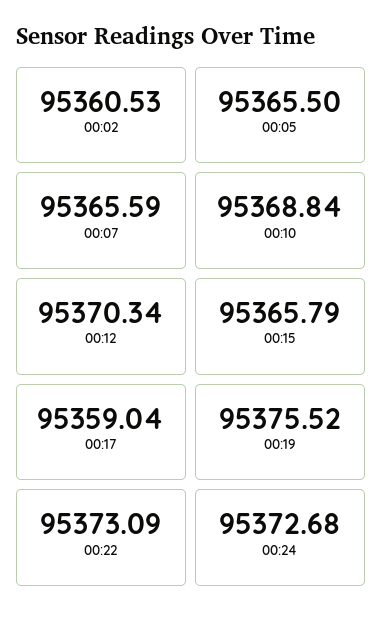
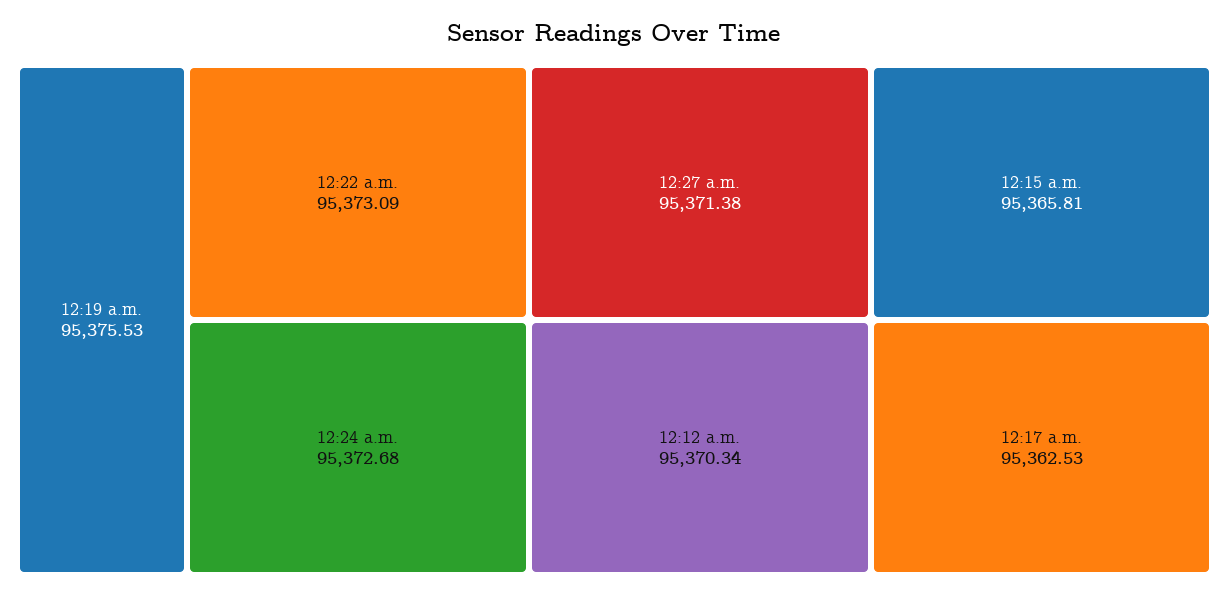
00:02: 95360.53 -> none
00:05: 95365.5 -> none
00:07: 95365.59 -> none
00:10: 95368.84 -> none
00:15: 95365.79 -> 95365.81
00:17: 95359.04 -> 95362.53
00:19: 95375.52 -> 95375.53
12:27 a.m.: none -> 95371.38

